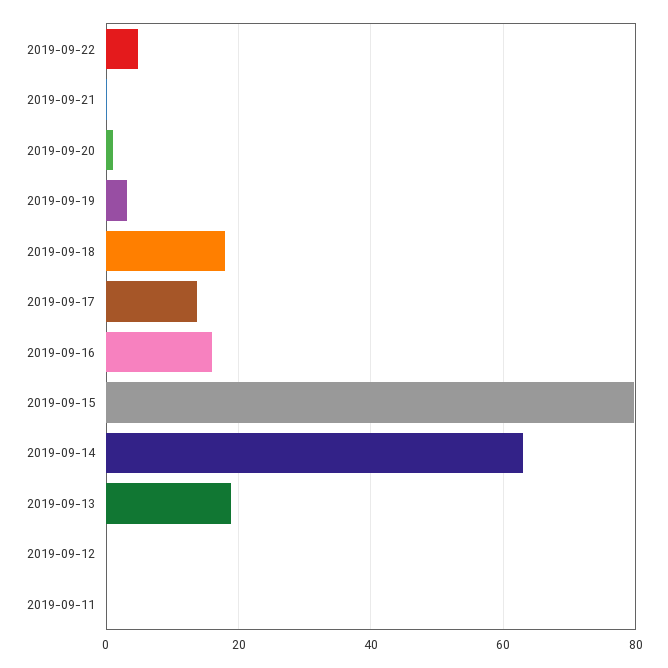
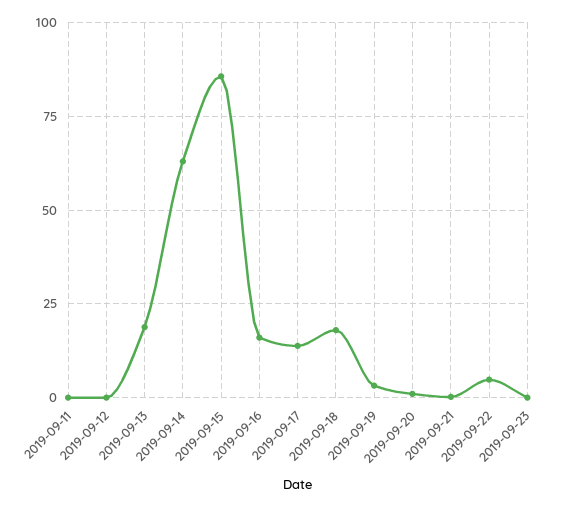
2019-09-15: 80 -> 85
2019-09-23: none -> 0

